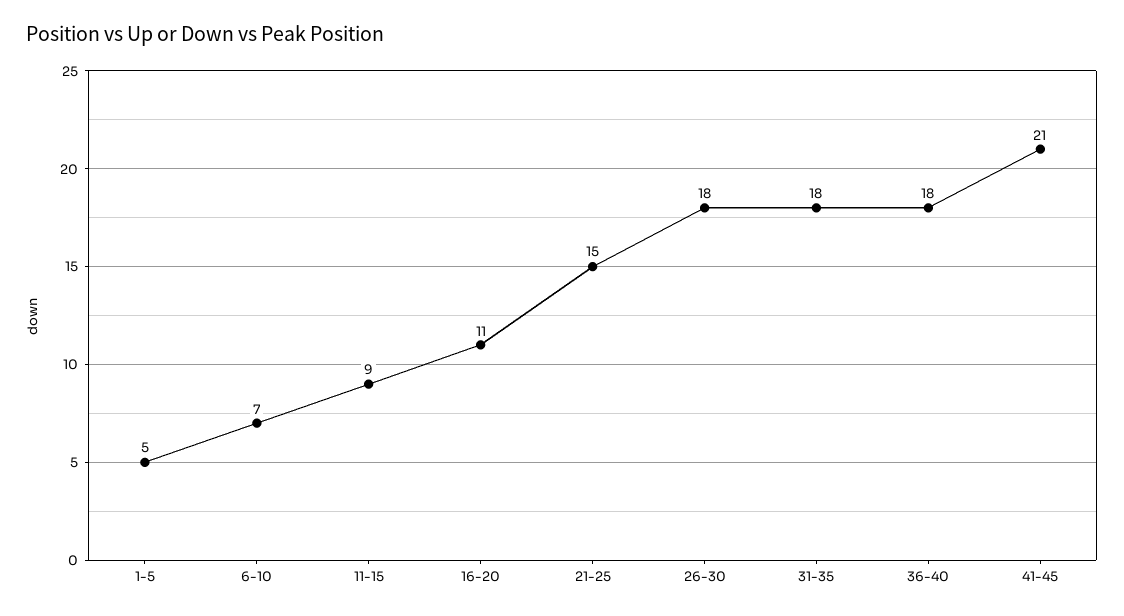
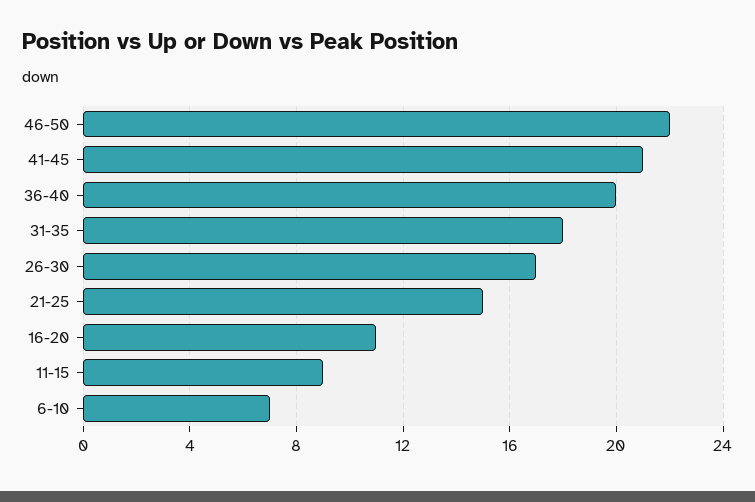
1-5: 5 -> none
26-30: 18 -> 17
36-40: 18 -> 20
46-50: none -> 22

